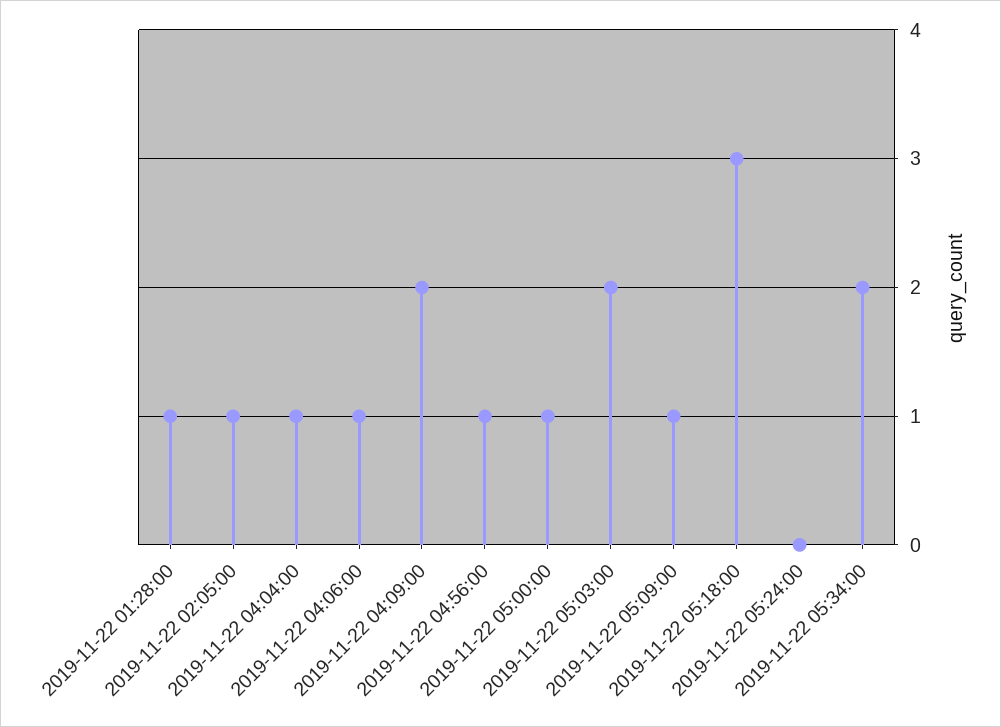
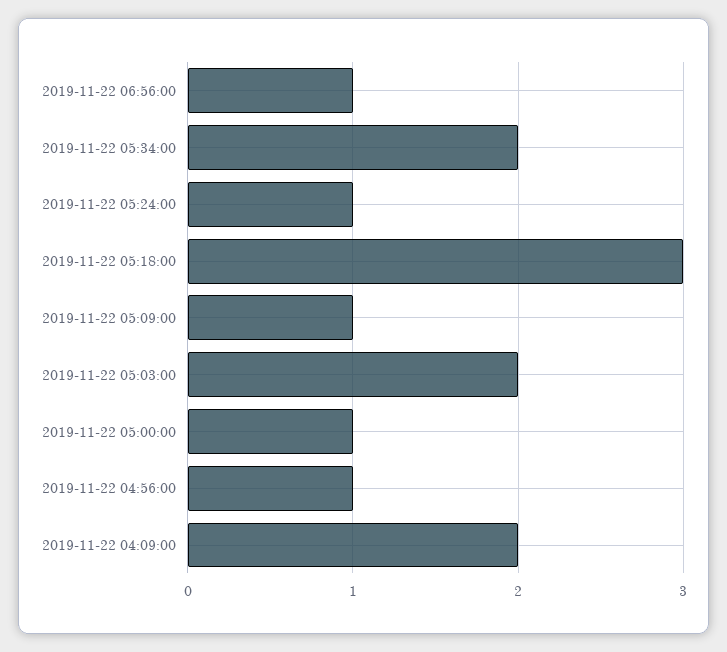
2019-11-22 01:28:00: 1 -> none
2019-11-22 02:05:00: 1 -> none
2019-11-22 04:04:00: 1 -> none
2019-11-22 04:06:00: 1 -> none
2019-11-22 05:24:00: 0 -> 1
2019-11-22 06:56:00: none -> 1

